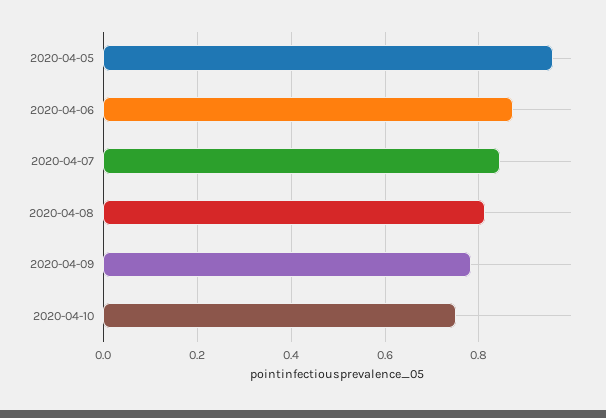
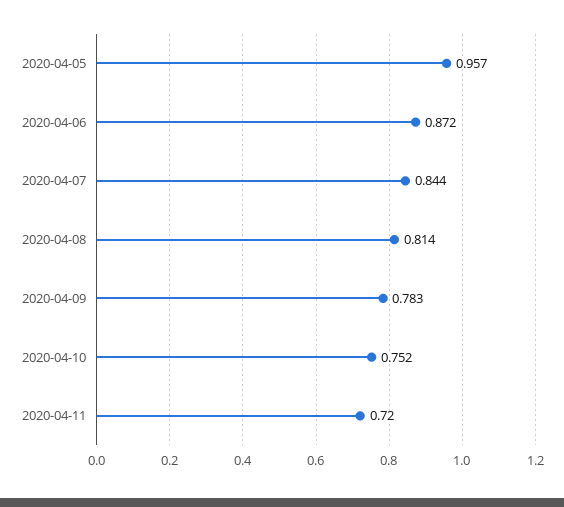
2020-04-11: none -> 0.72

